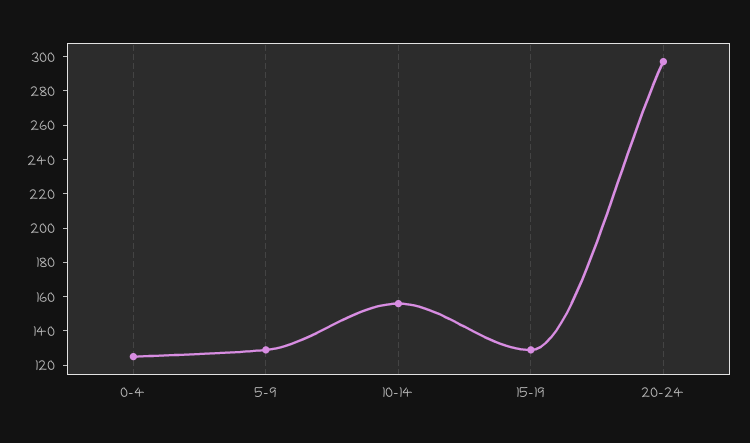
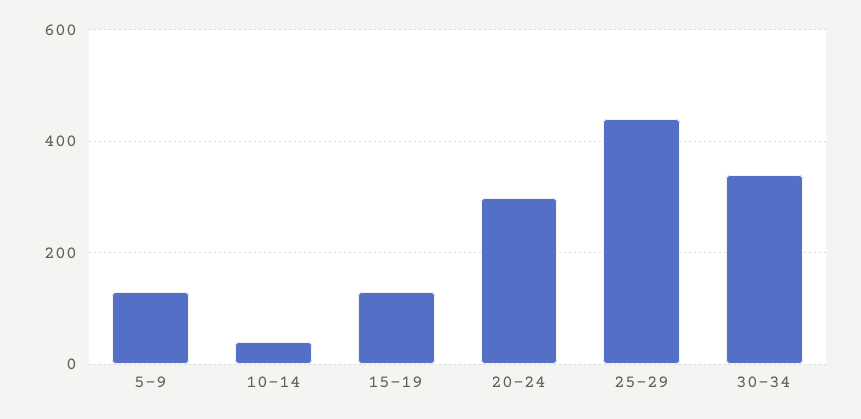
0-4: 125 -> none
10-14: 155 -> 40
25-29: none -> 440
30-34: none -> 340

